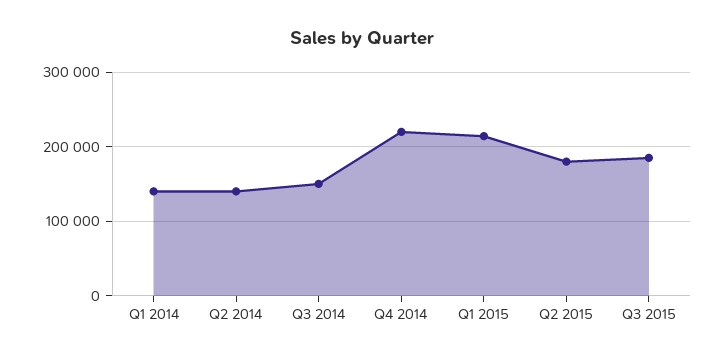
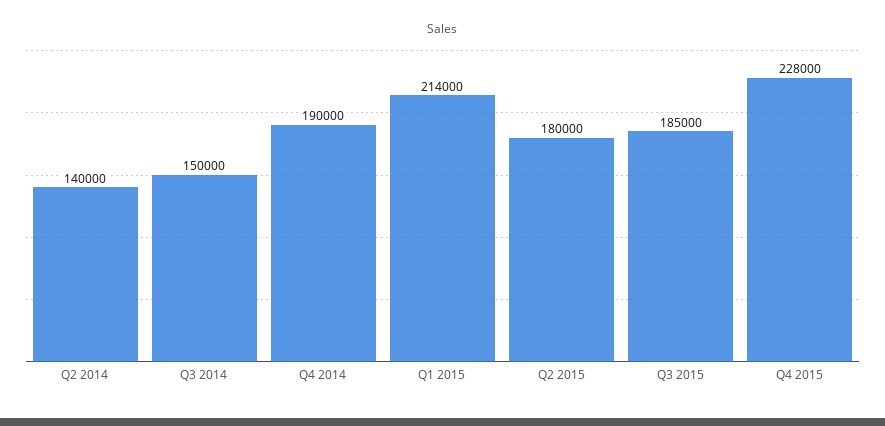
Q1 2014: 140000 -> none
Q4 2014: 220000 -> 190000
Q4 2015: none -> 228000

